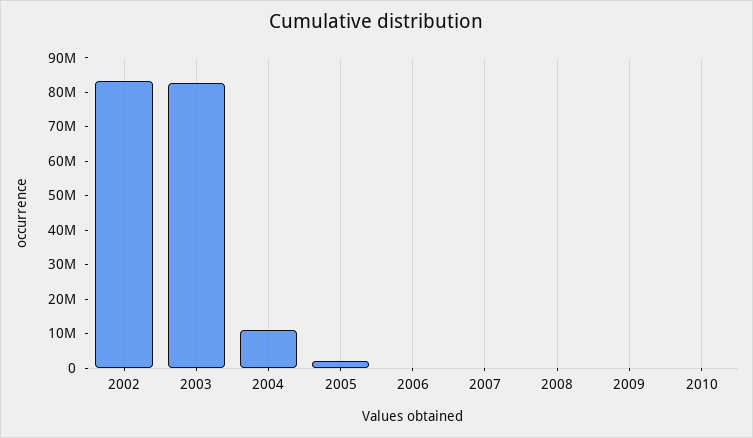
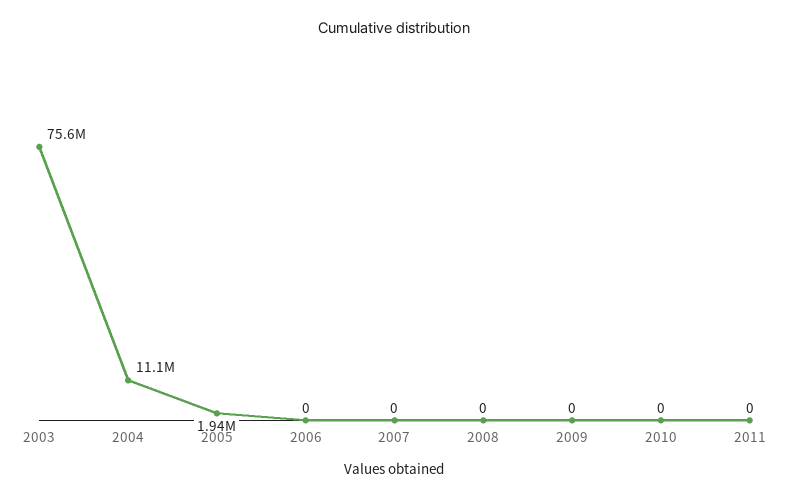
2002: 82500000 -> none
2003: 82500000 -> 75600000
2011: none -> 0

